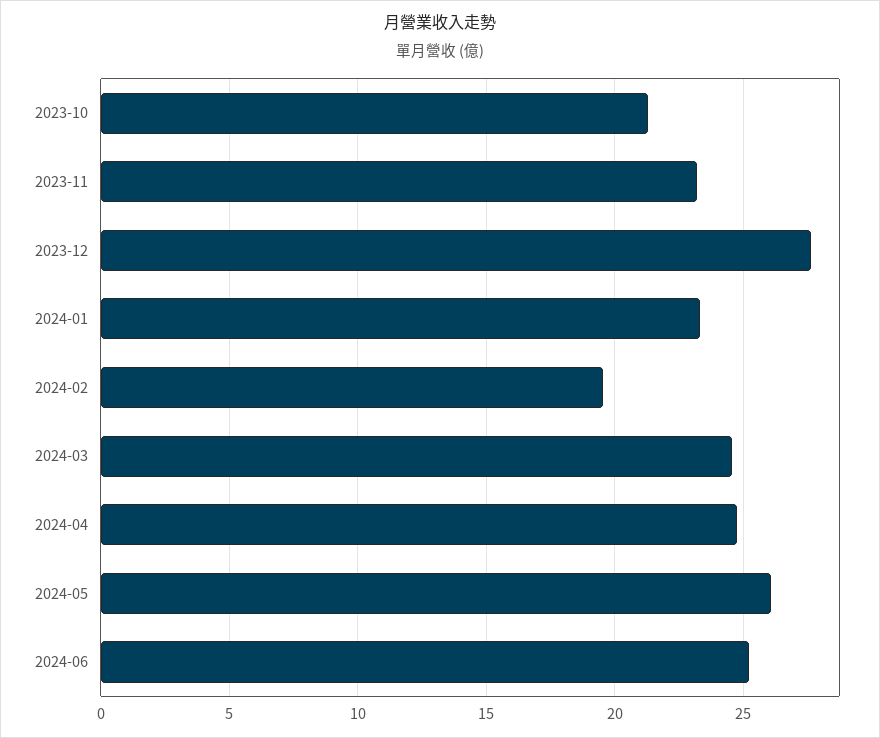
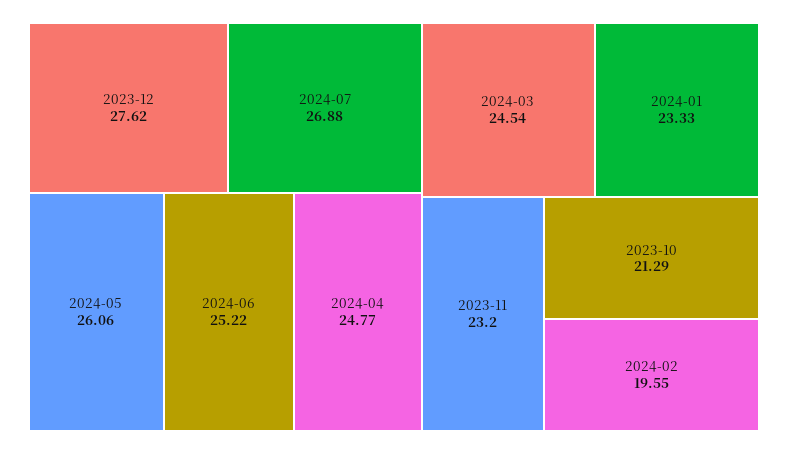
2024-07: none -> 26.88

